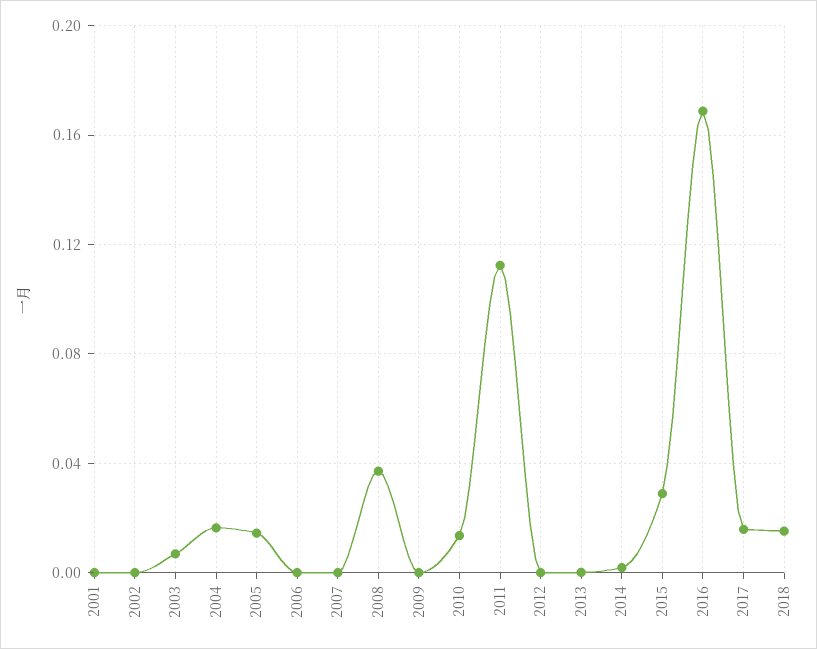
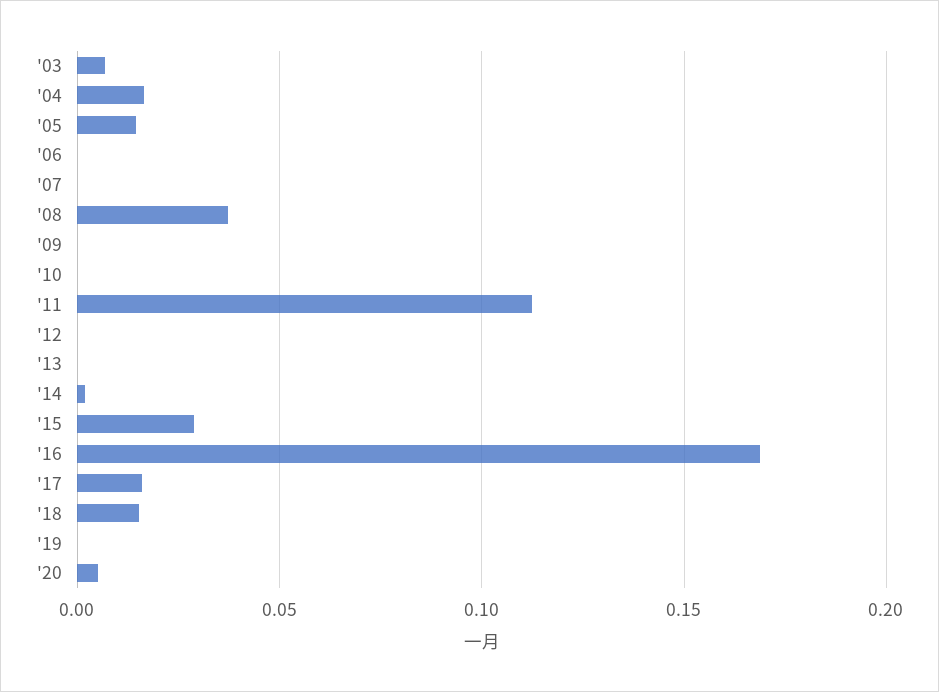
2001: 0 -> none
2002: 0 -> none
2010: 0.015 -> 0
'19: none -> 0
'20: none -> 0.005

